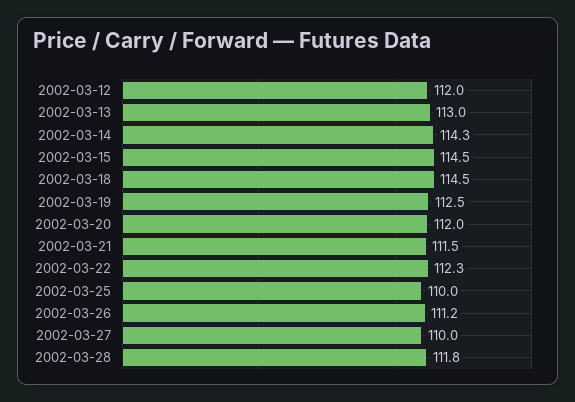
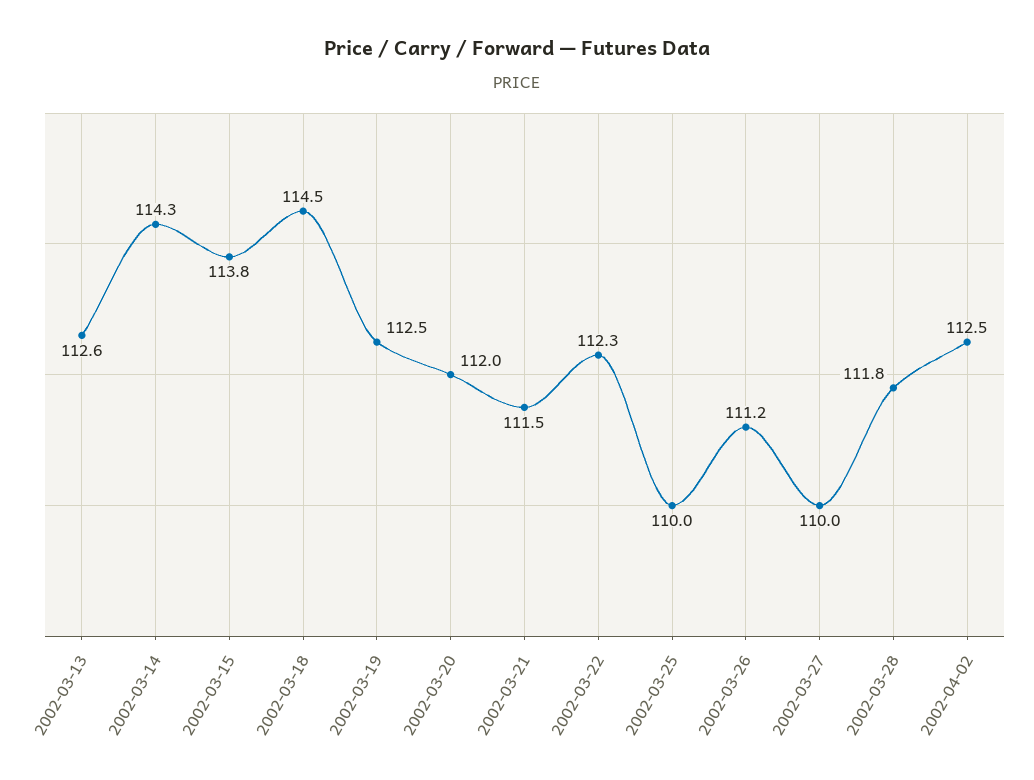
2002-03-12: 112 -> none
2002-03-13: 113 -> 112.6
2002-03-15: 114.5 -> 113.8
2002-04-02: none -> 112.5

